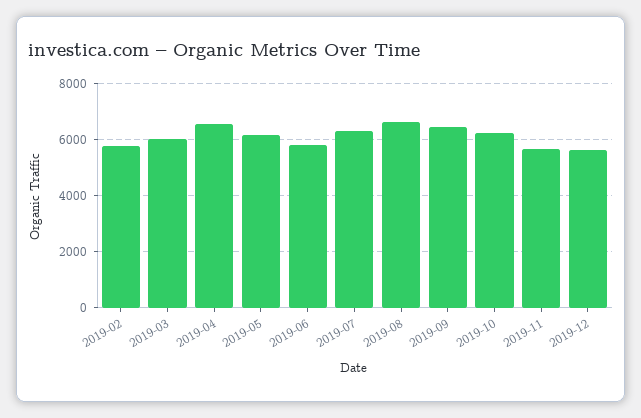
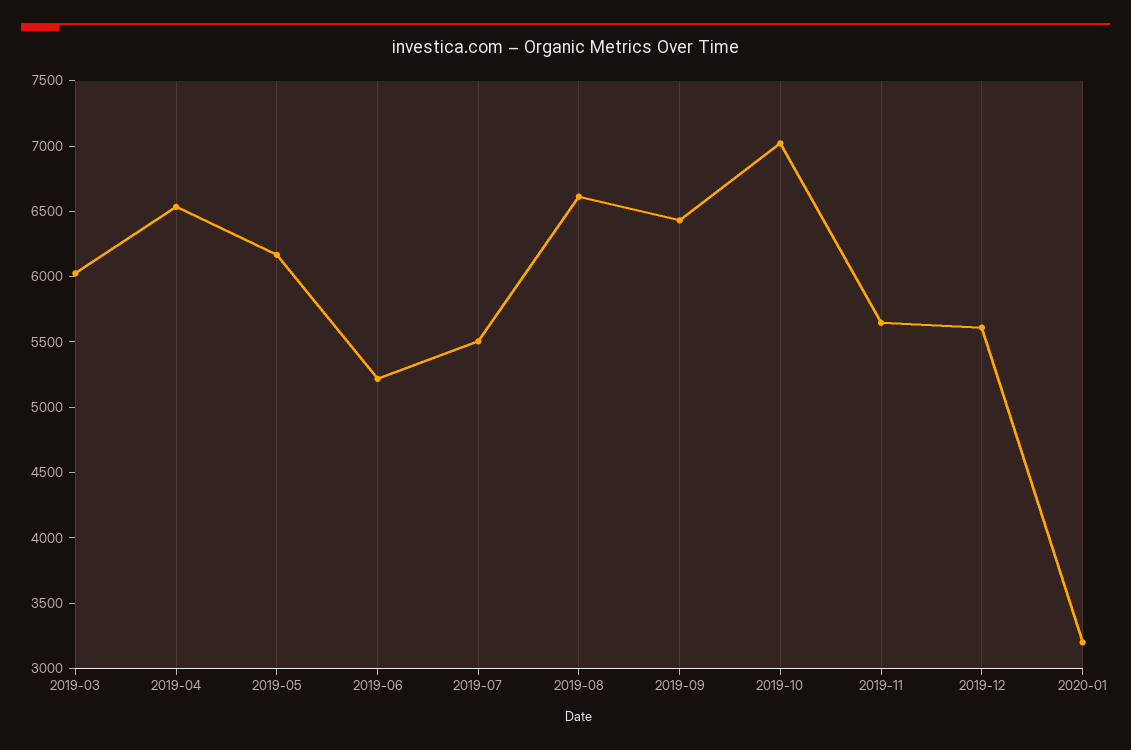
2019-02: 5750 -> none
2019-06: 5750 -> 5200
2019-07: 6250 -> 5500
2019-10: 6250 -> 7000
2020-01: none -> 3200

